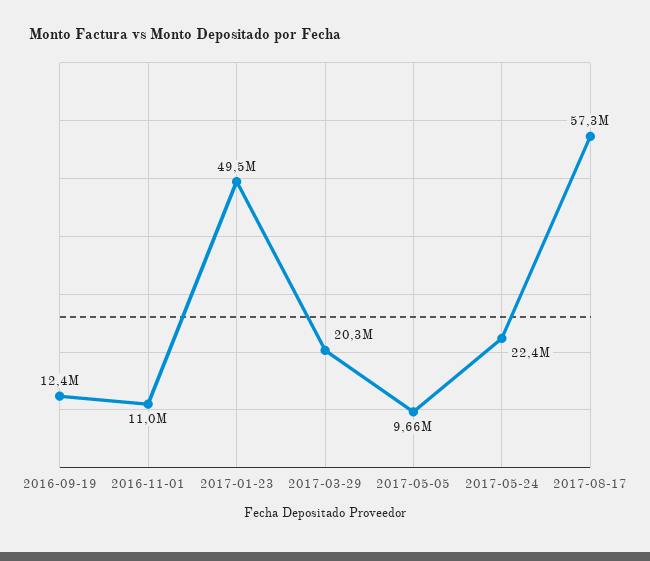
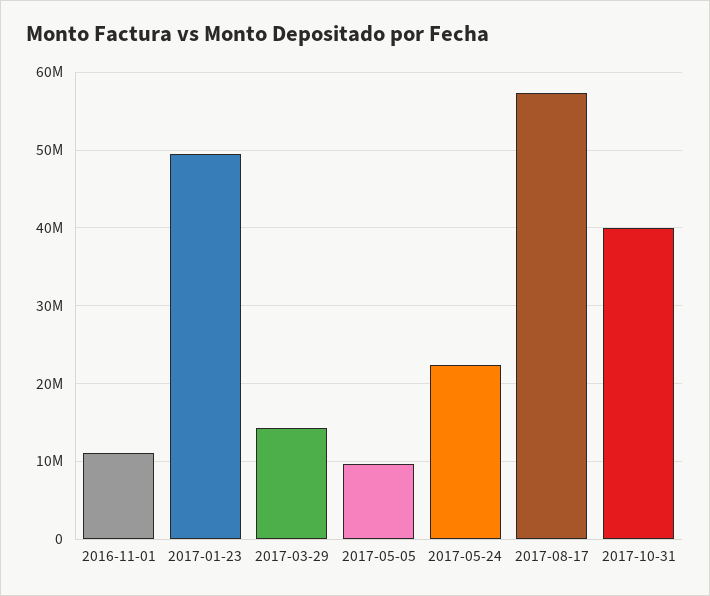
2016-09-19: 12400000 -> none
2017-03-29: 20300000 -> 14000000
2017-10-31: none -> 40000000

